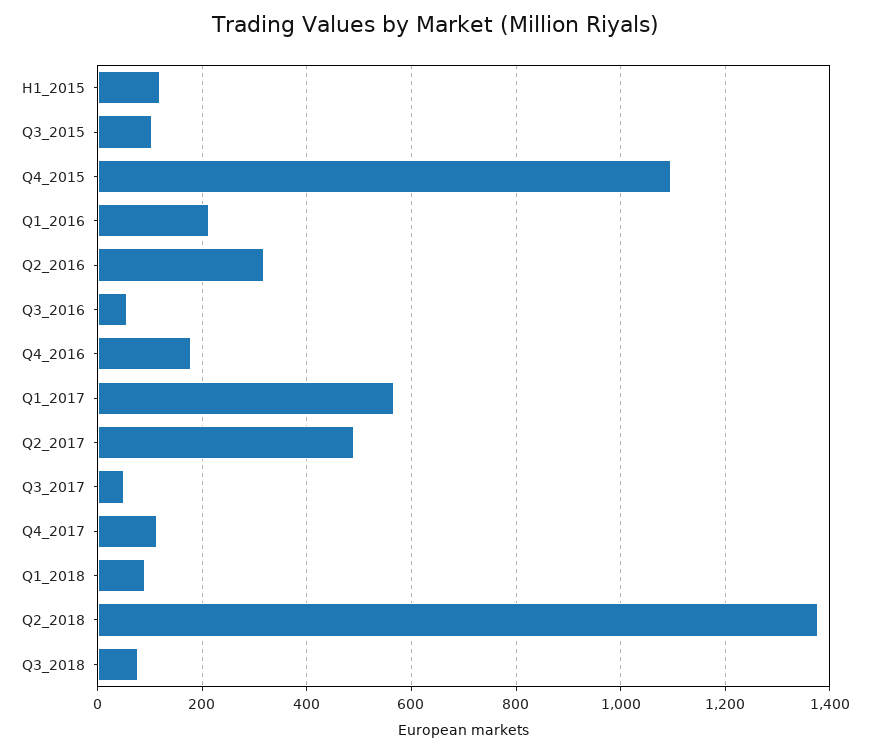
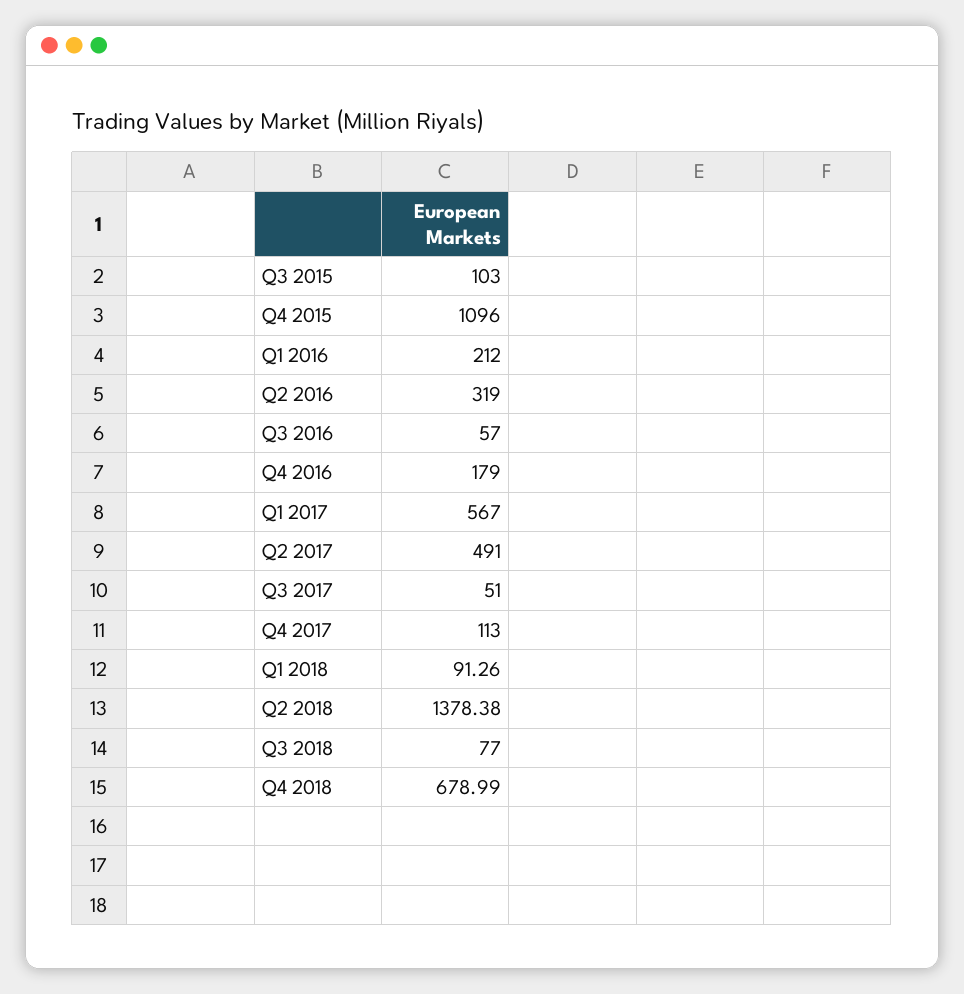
H1_2015: 120 -> none
Q4 2018: none -> 678.99

